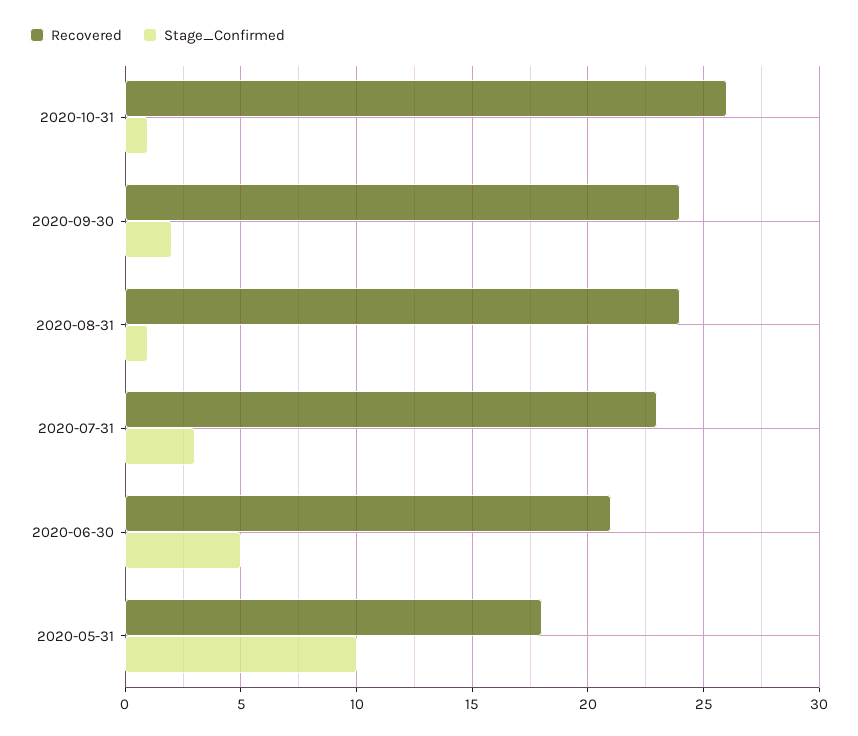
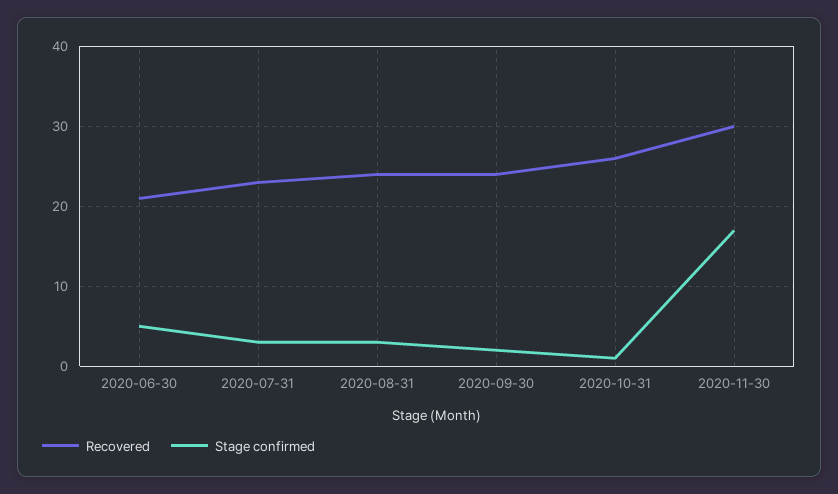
Stage_Confirmed, 2020-08-31: 1 -> 3
Recovered, 2020-05-31: 18 -> none
Stage_Confirmed, 2020-05-31: 10 -> none
Recovered, 2020-11-30: none -> 30
Stage_Confirmed, 2020-11-30: none -> 17

